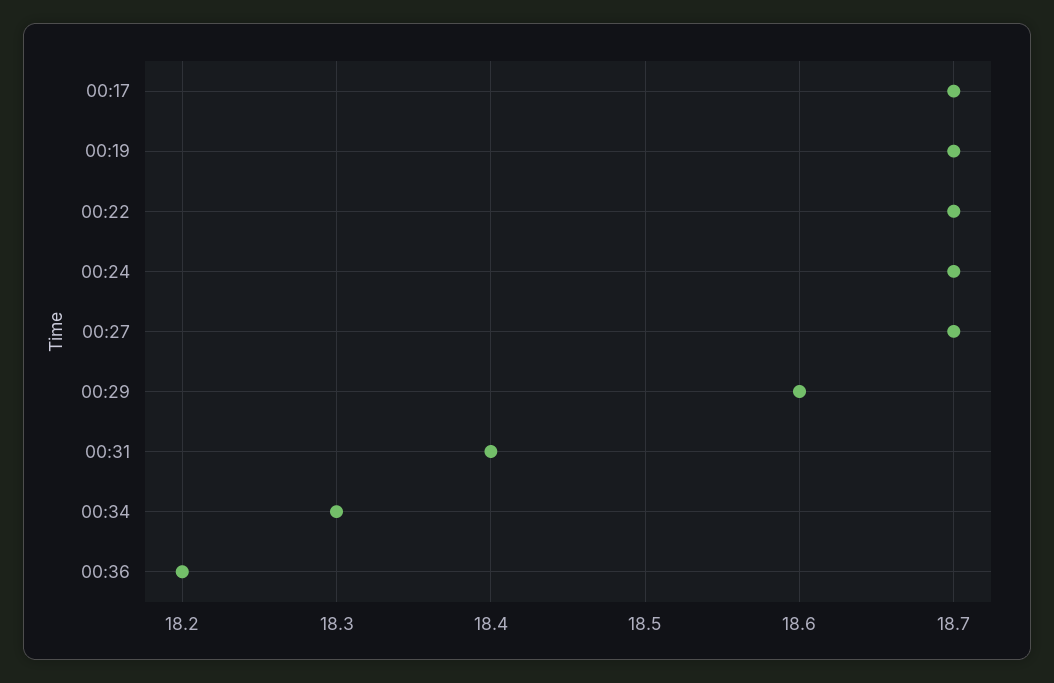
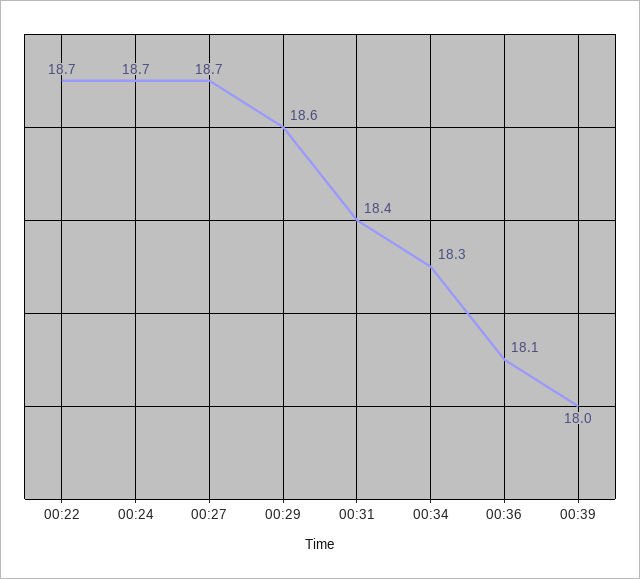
00:17: 18.7 -> none
00:19: 18.7 -> none
00:36: 18.2 -> 18.1
00:39: none -> 18

